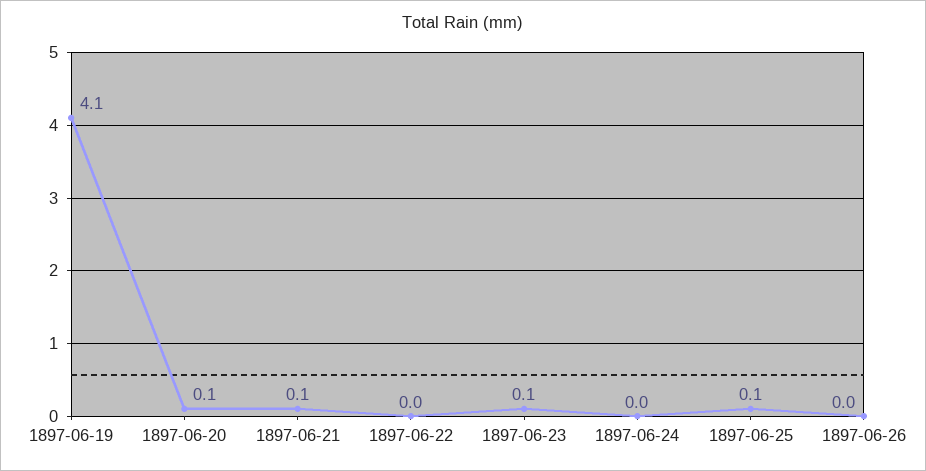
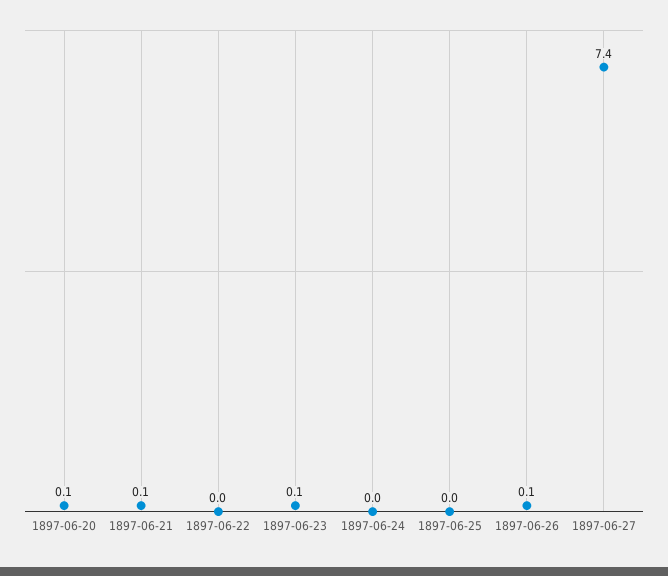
1897-06-19: 4.1 -> none
1897-06-25: 0.1 -> 0
1897-06-26: 0 -> 0.1
1897-06-27: none -> 7.4

